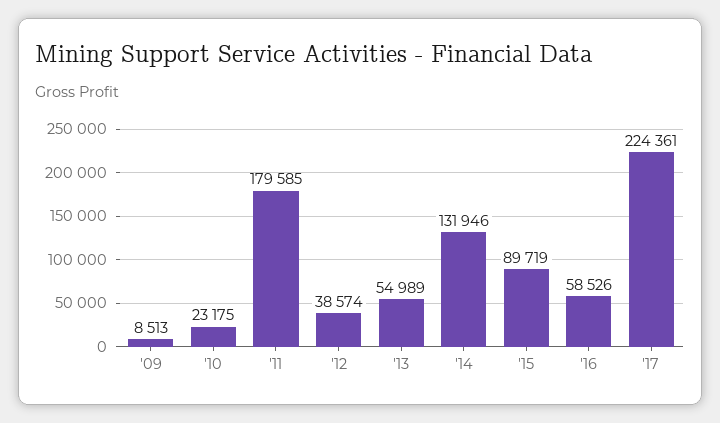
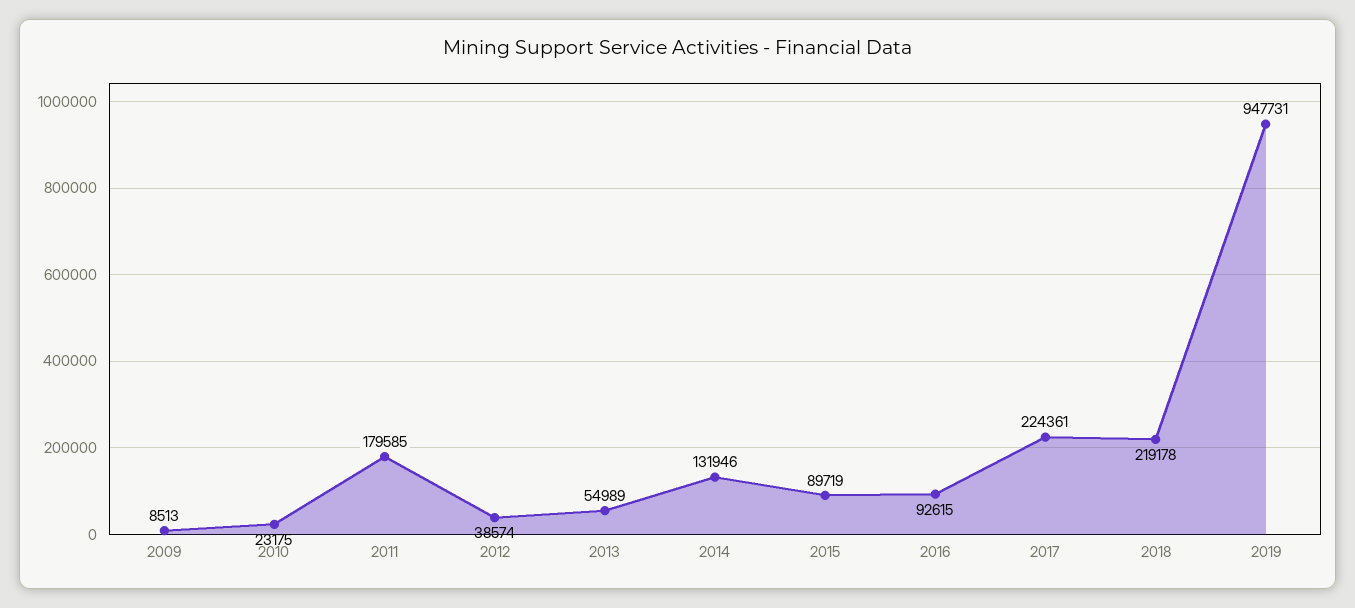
'16: 58526 -> 92615
2018: none -> 219178
2019: none -> 947731

